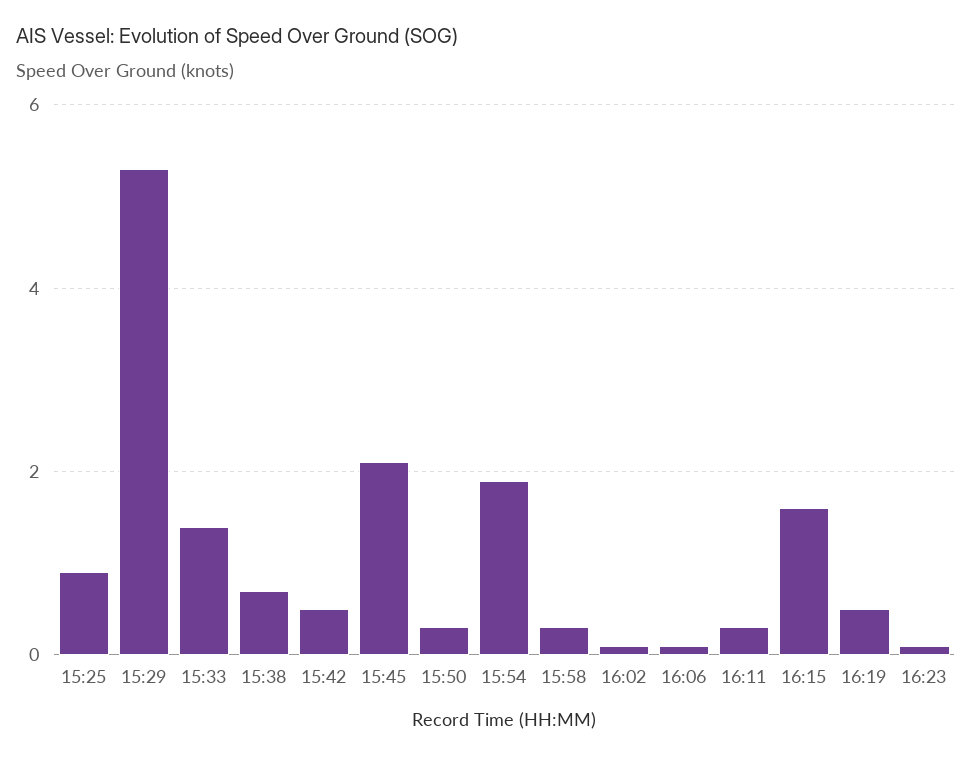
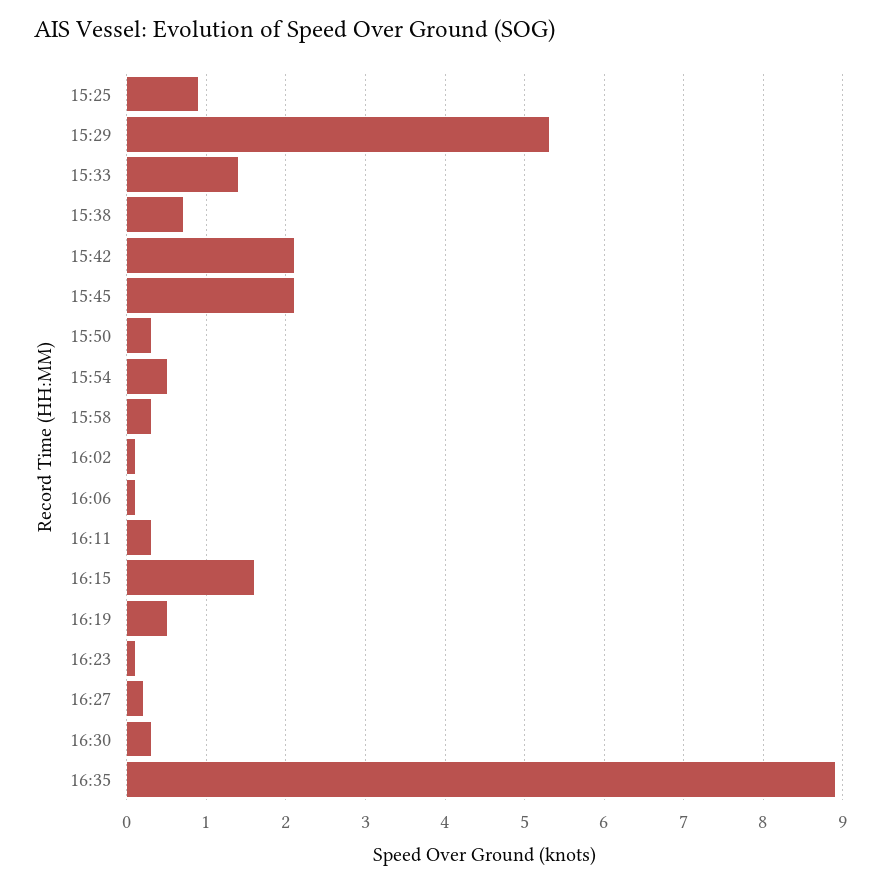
15:42: 0.5 -> 2.1
15:54: 2 -> 0.5
16:27: none -> 0.2
16:30: none -> 0.3
16:35: none -> 8.9

